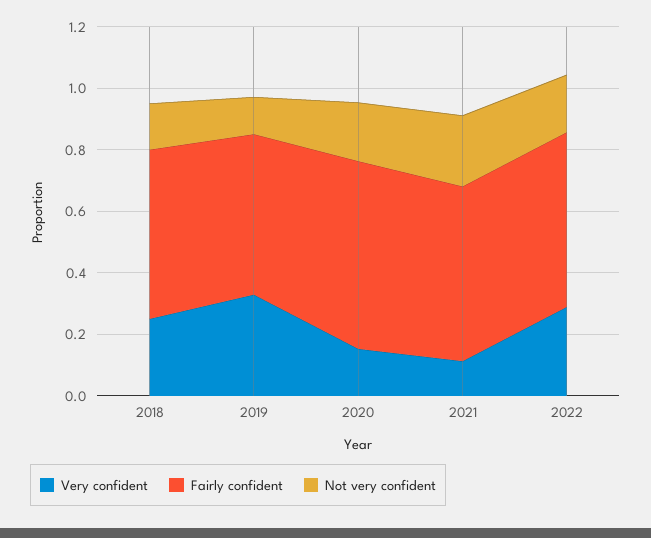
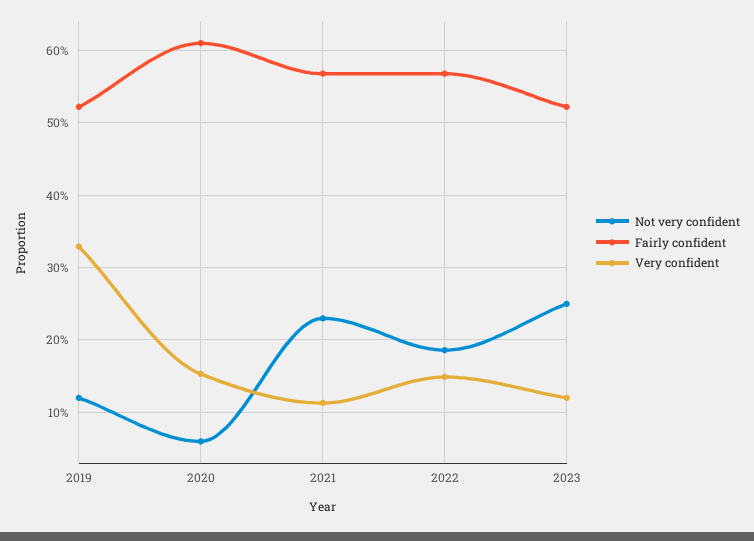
Very confident, 2018: 0.25 -> none
Fairly confident, 2018: 0.55 -> none
Not very confident, 2018: 0.15 -> none
Not very confident, 2020: 0.2 -> 0.06
Very confident, 2022: 0.3 -> 0.15
Not very confident, 2023: none -> 0.25
Fairly confident, 2023: none -> 0.52
Very confident, 2023: none -> 0.12

